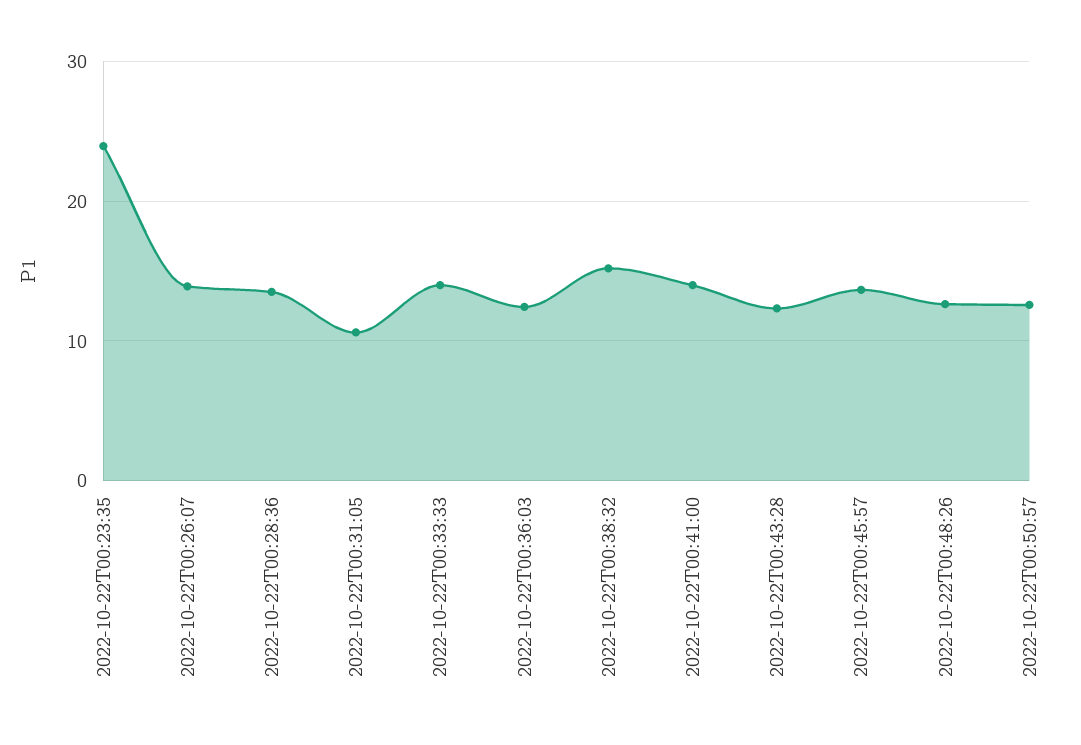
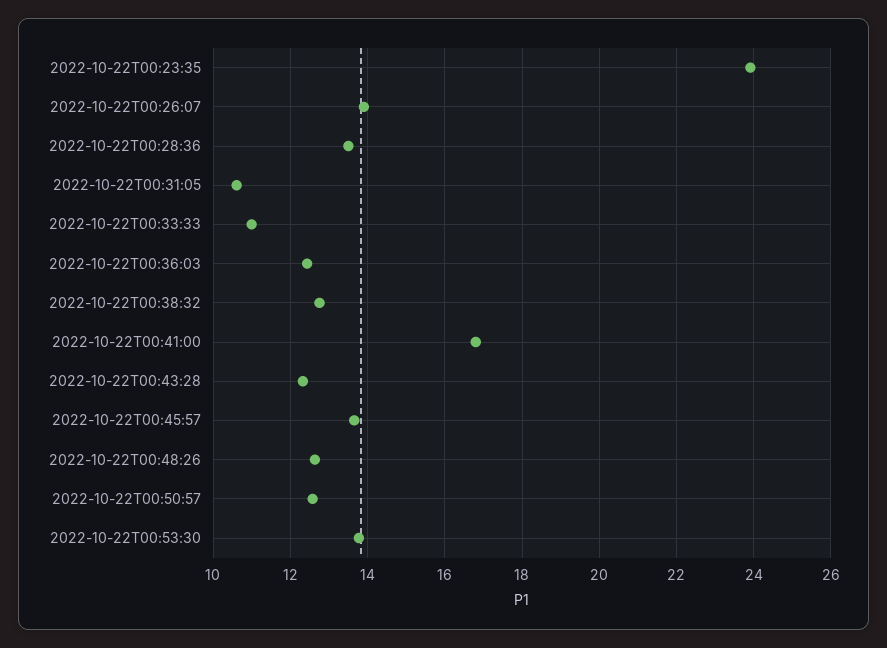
2022-10-22T00:33:33: 14 -> 11
2022-10-22T00:38:32: 15 -> 12.8
2022-10-22T00:41:00: 14 -> 16.8
2022-10-22T00:53:30: none -> 13.8

